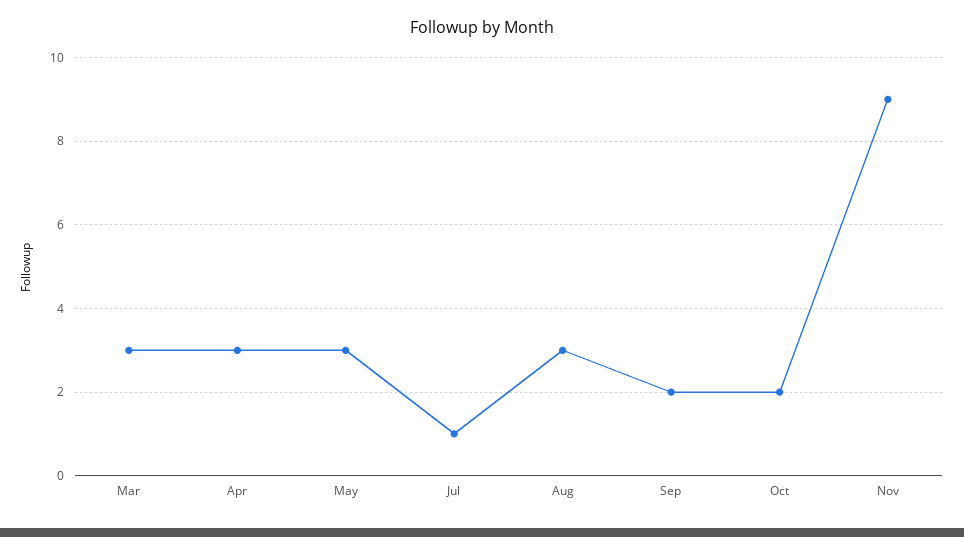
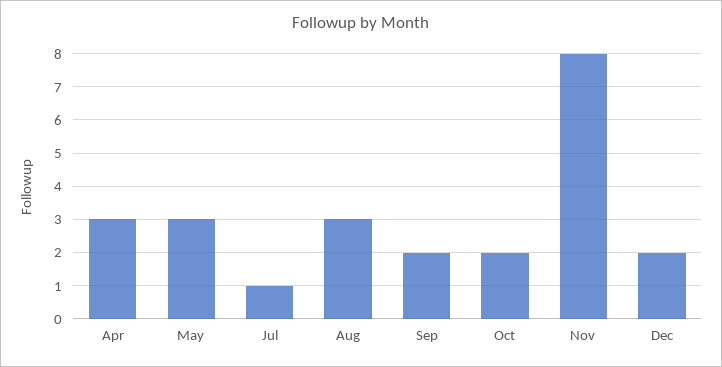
Mar: 3 -> none
Nov: 9 -> 8
Dec: none -> 2

